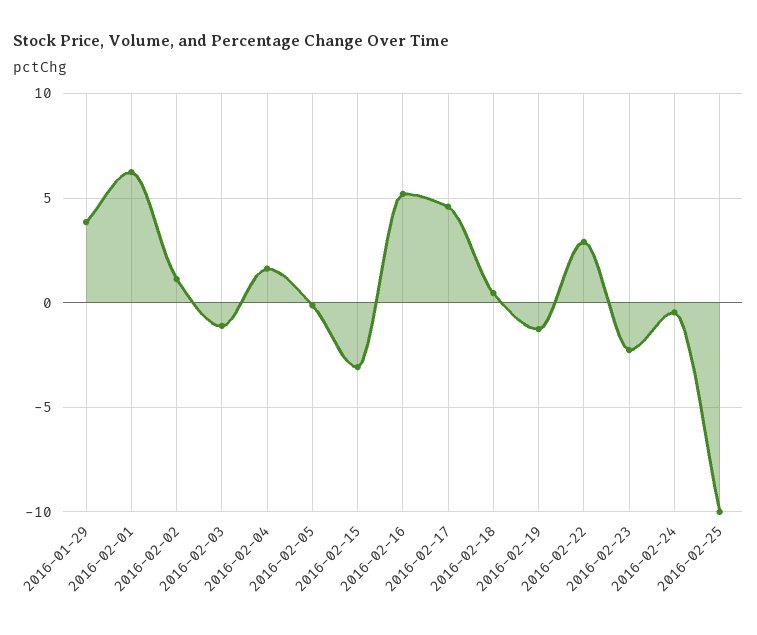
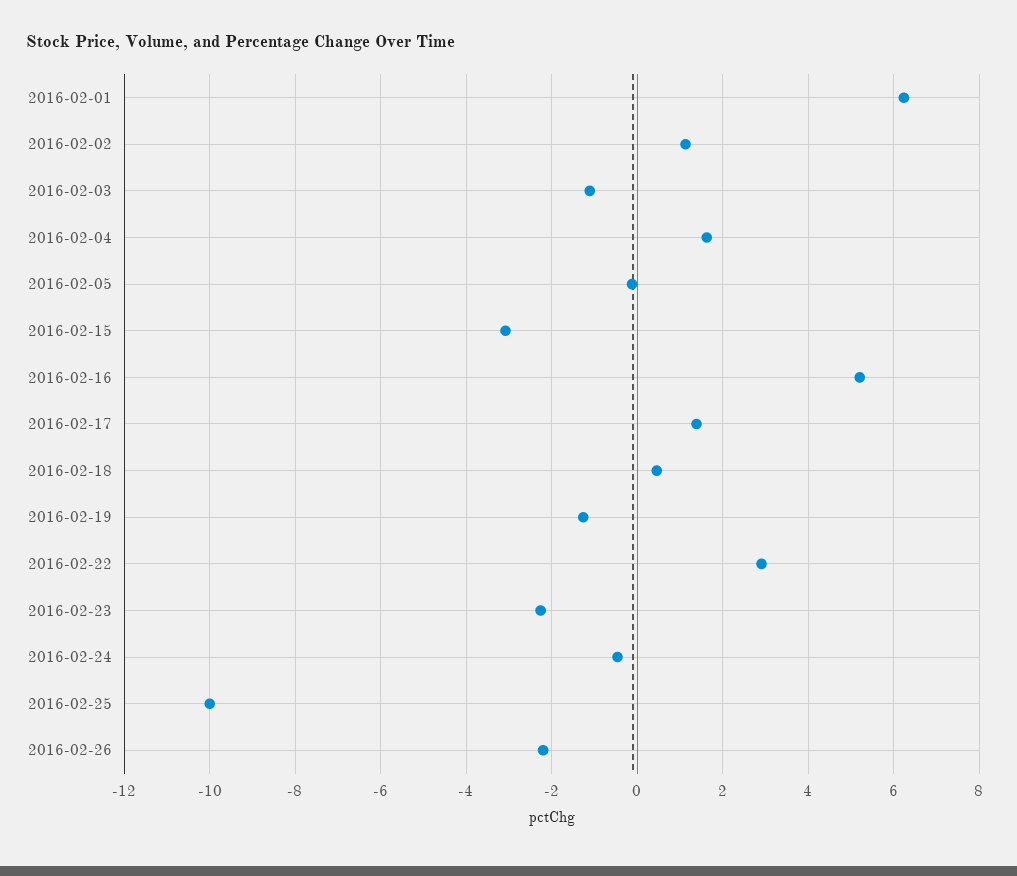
2016-01-29: 4 -> none
2016-02-17: 4.5 -> 1.4
2016-02-26: none -> -2.2

